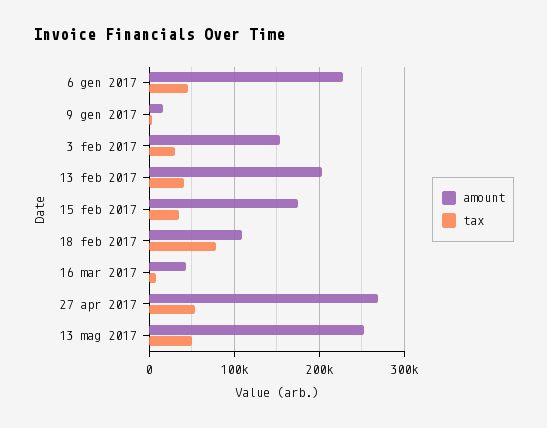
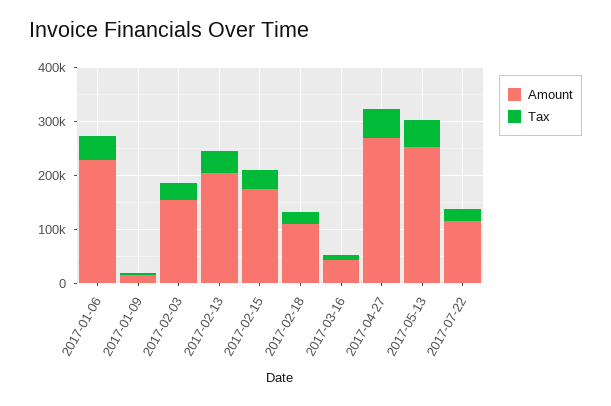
tax, 18 feb 2017: 80000 -> 20000
amount, 2017-07-22: none -> 120000
tax, 2017-07-22: none -> 20000

